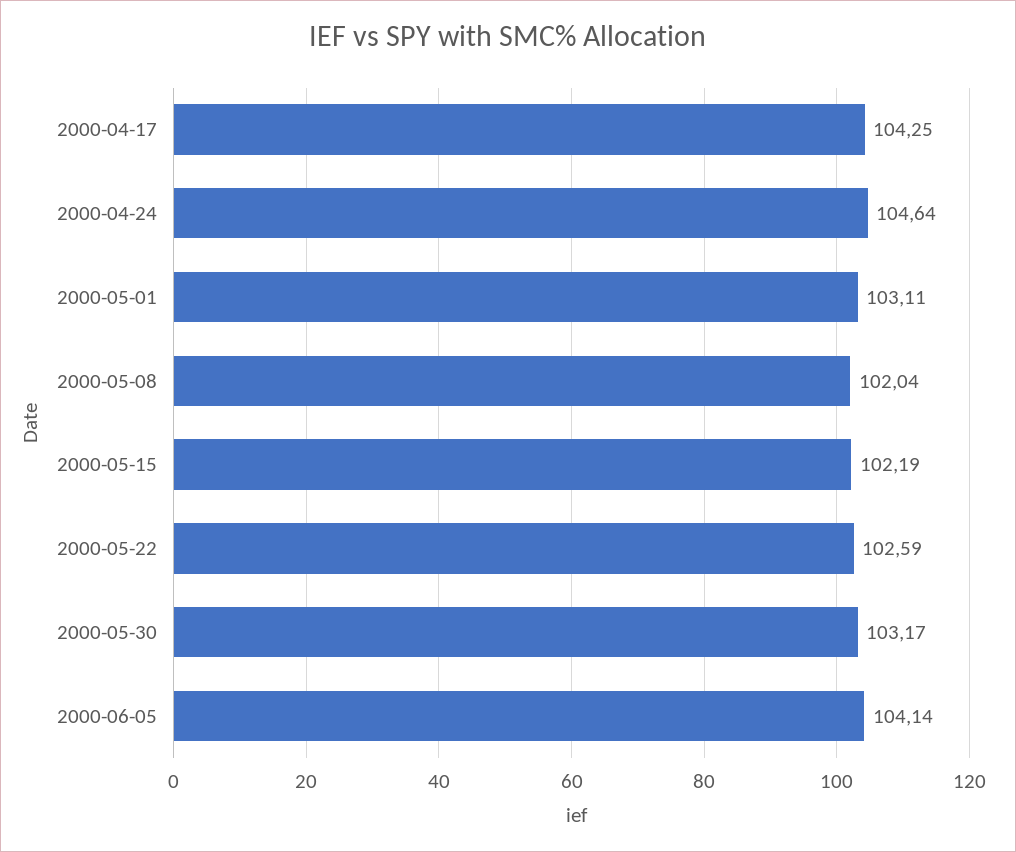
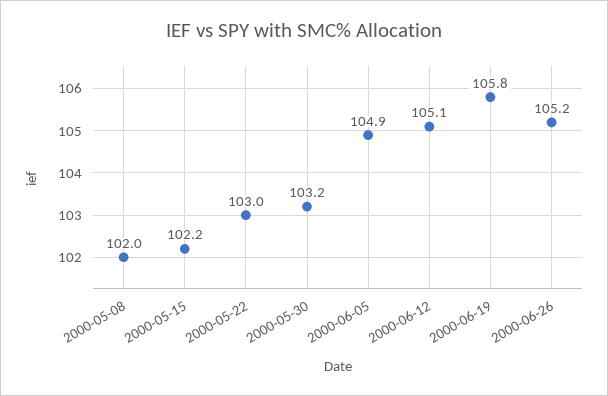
2000-04-17: 104.25 -> none
2000-04-24: 104.64 -> none
2000-05-01: 103.11 -> none
2000-05-22: 102.59 -> 103
2000-06-05: 104.14 -> 104.9
2000-06-12: none -> 105.1
2000-06-19: none -> 105.8
2000-06-26: none -> 105.2

